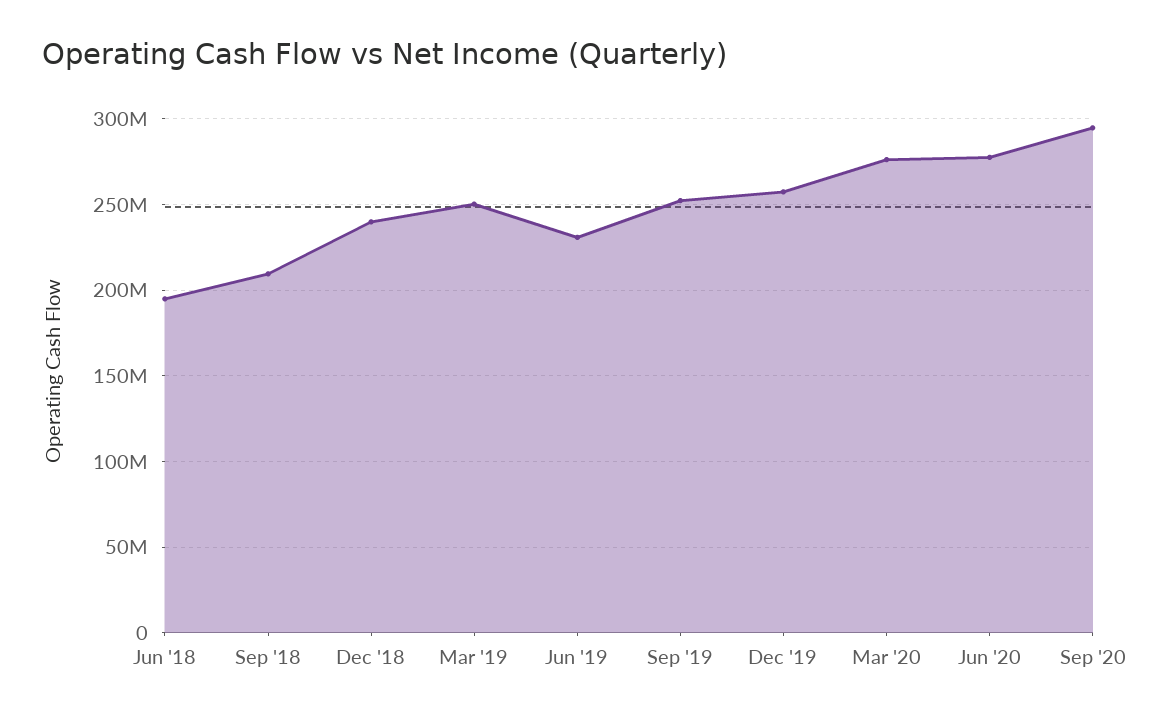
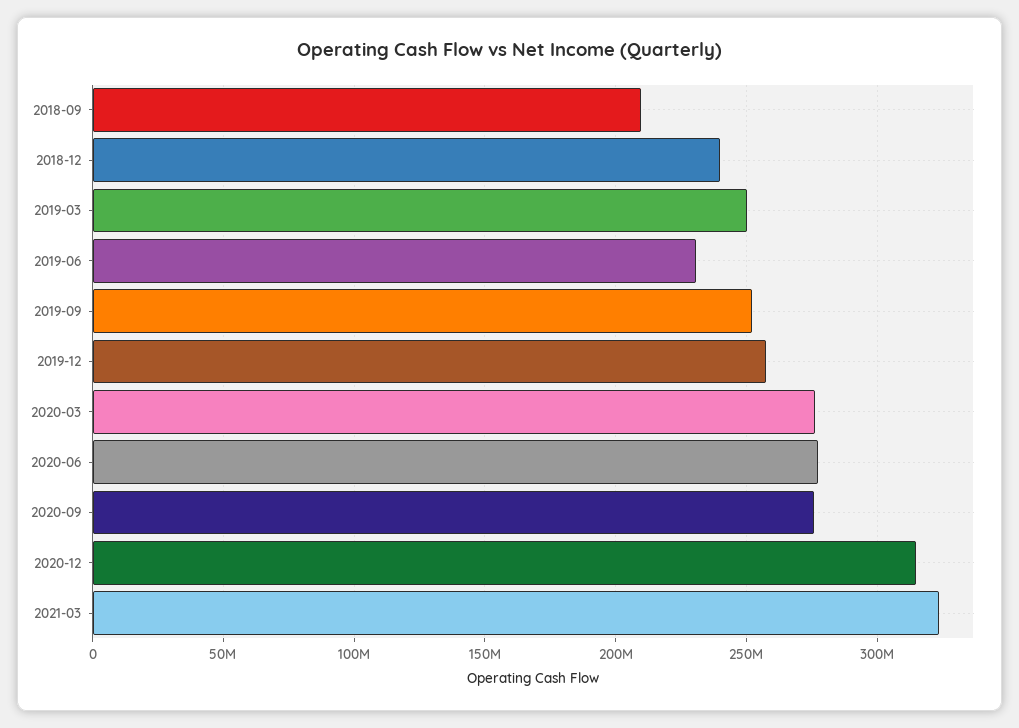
Jun '18: 195000000 -> none
Sep '20: 295000000 -> 275000000
2020-12: none -> 315000000
2021-03: none -> 325000000

